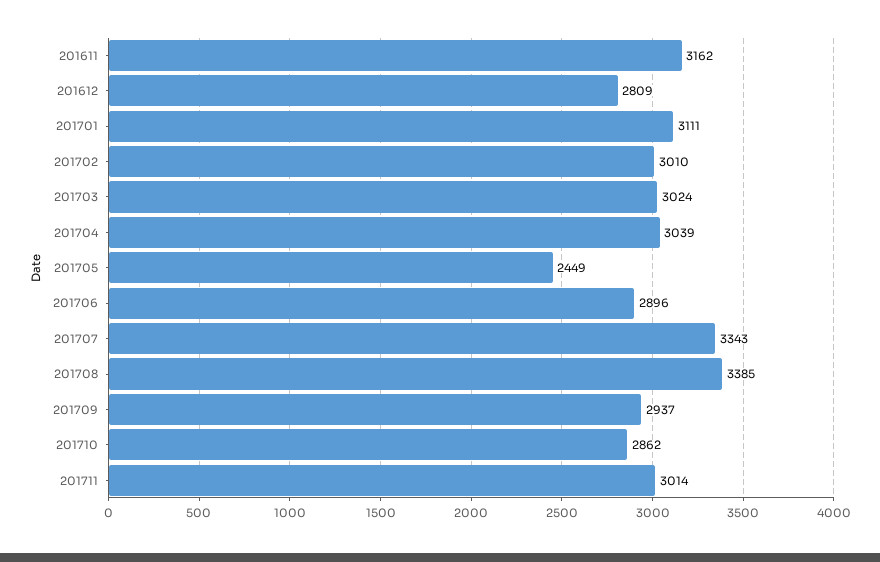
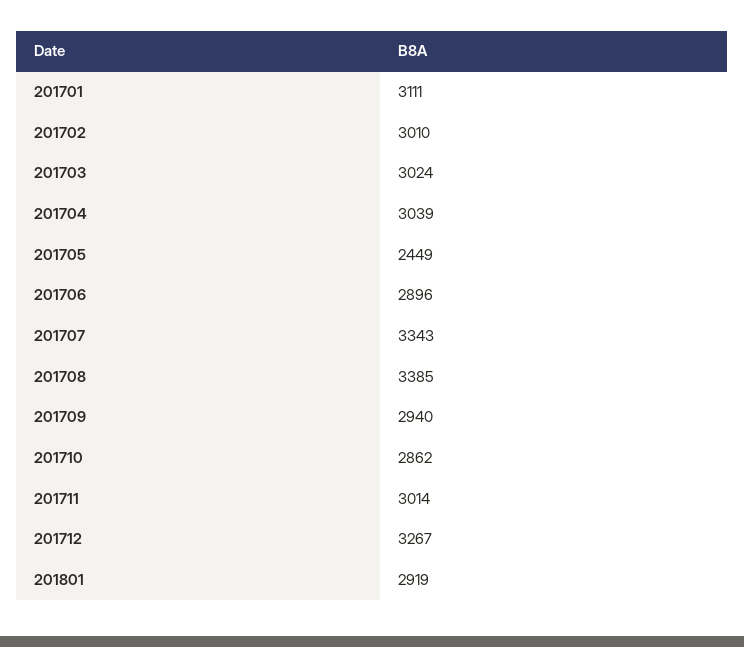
201611: 3162 -> none
201612: 2809 -> none
201709: 2937 -> 2940
201712: none -> 3267
201801: none -> 2919

